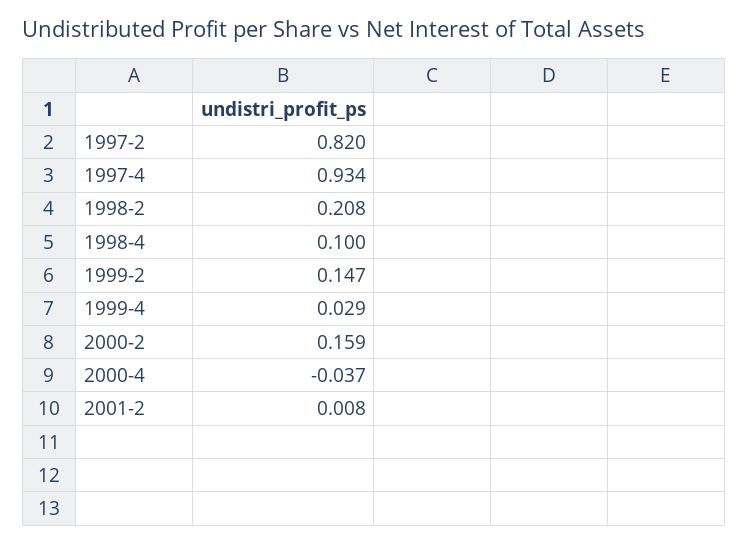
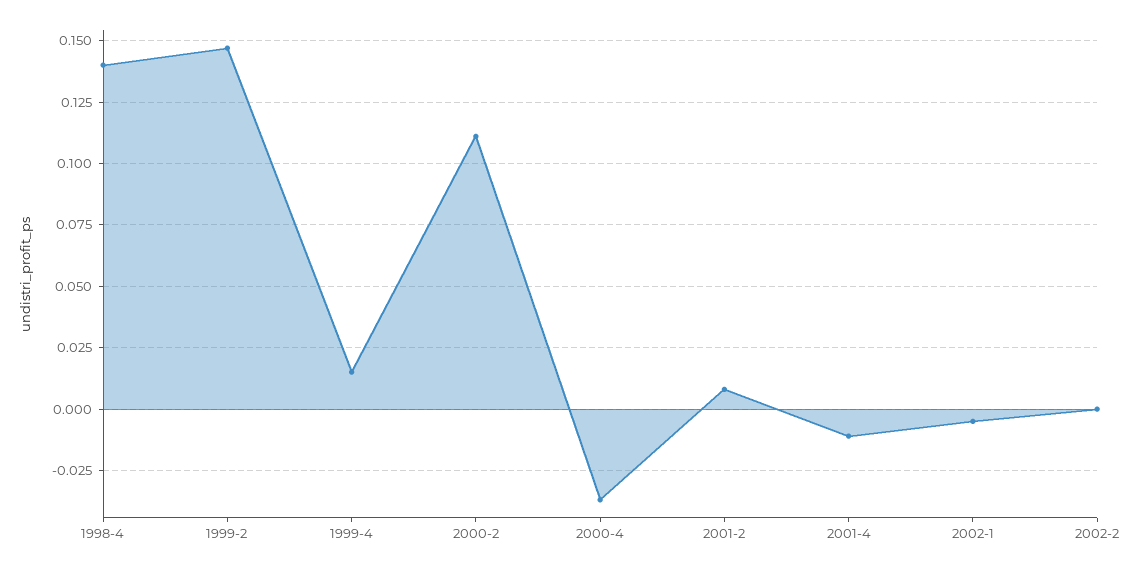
1997-2: 0.82 -> none
1997-4: 0.934 -> none
1998-2: 0.208 -> none
1998-4: 0.1 -> 0.14
1999-4: 0.029 -> 0.015
2000-2: 0.159 -> 0.11
2001-4: none -> -0.01
2002-1: none -> -0.005
2002-2: none -> 0

